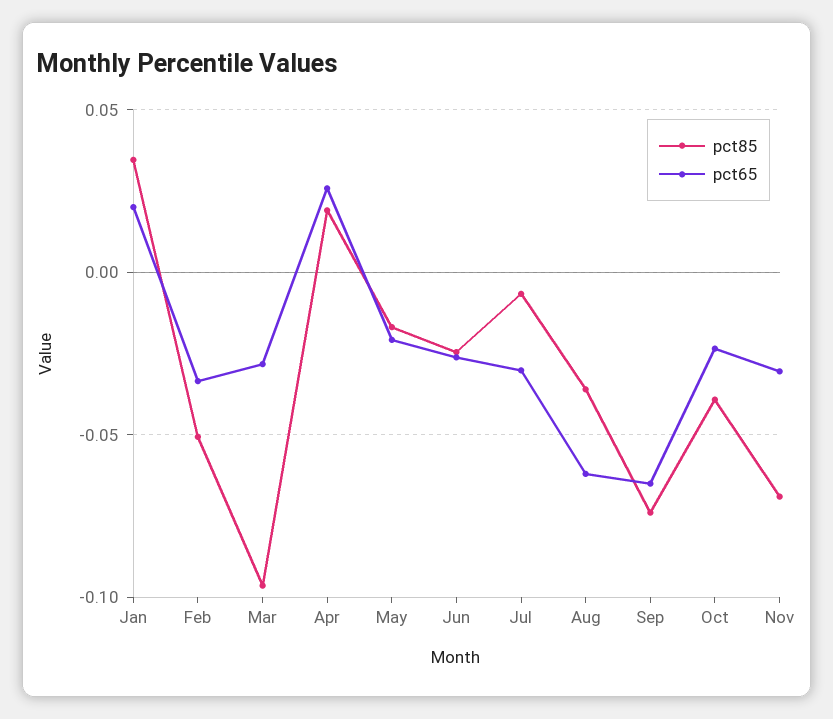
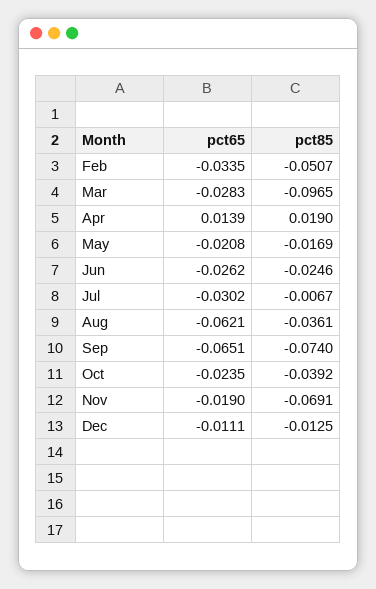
pct85, Jan: 0.035 -> none
pct65, Jan: 0.02 -> none
pct65, Apr: 0.025 -> 0.0139
pct65, Nov: -0.03 -> -0.019
pct65, Dec: none -> -0.0111
pct85, Dec: none -> -0.0125

